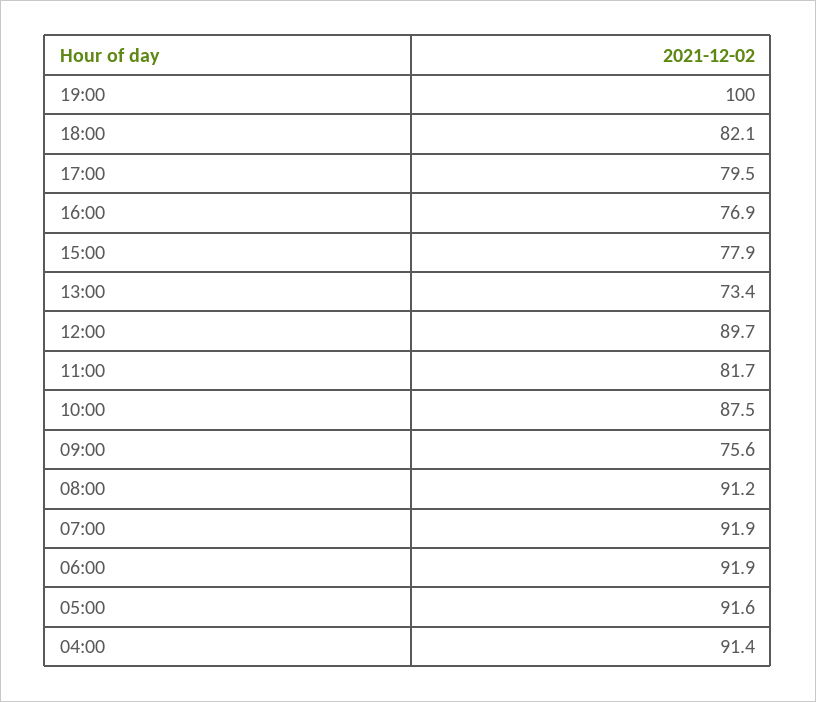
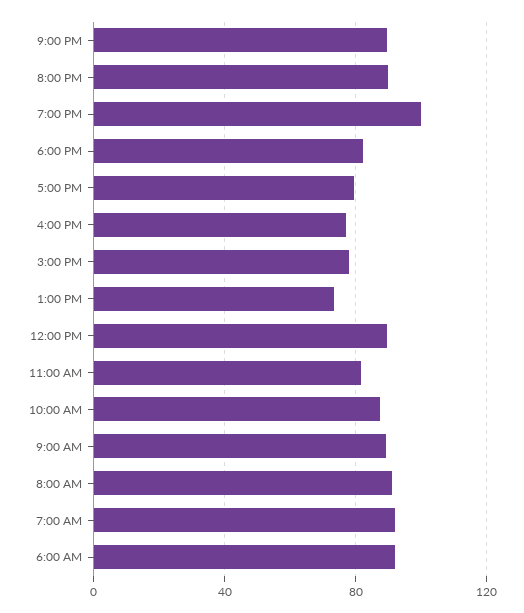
09:00: 75.6 -> 90
05:00: 91.6 -> none
04:00: 91.4 -> none
9:00 PM: none -> 90
8:00 PM: none -> 90

